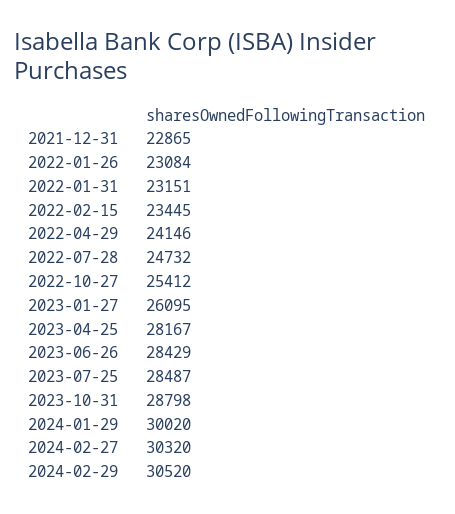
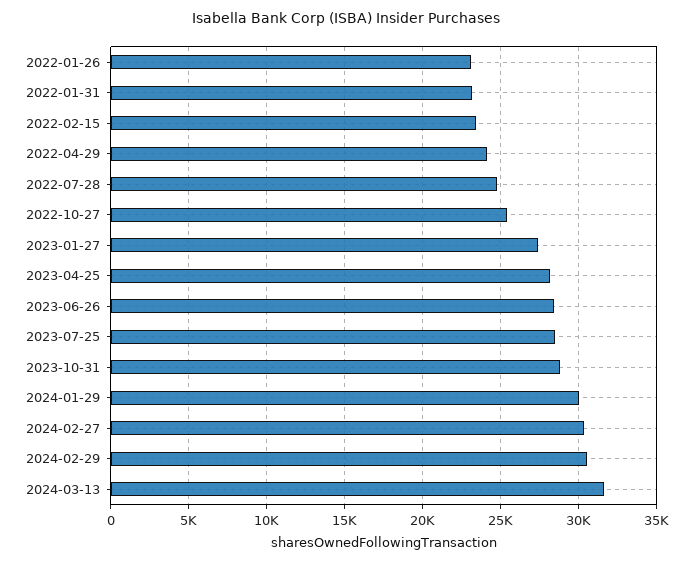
2021-12-31: 22865 -> none
2023-01-27: 26095 -> 27500
2024-03-13: none -> 31500

